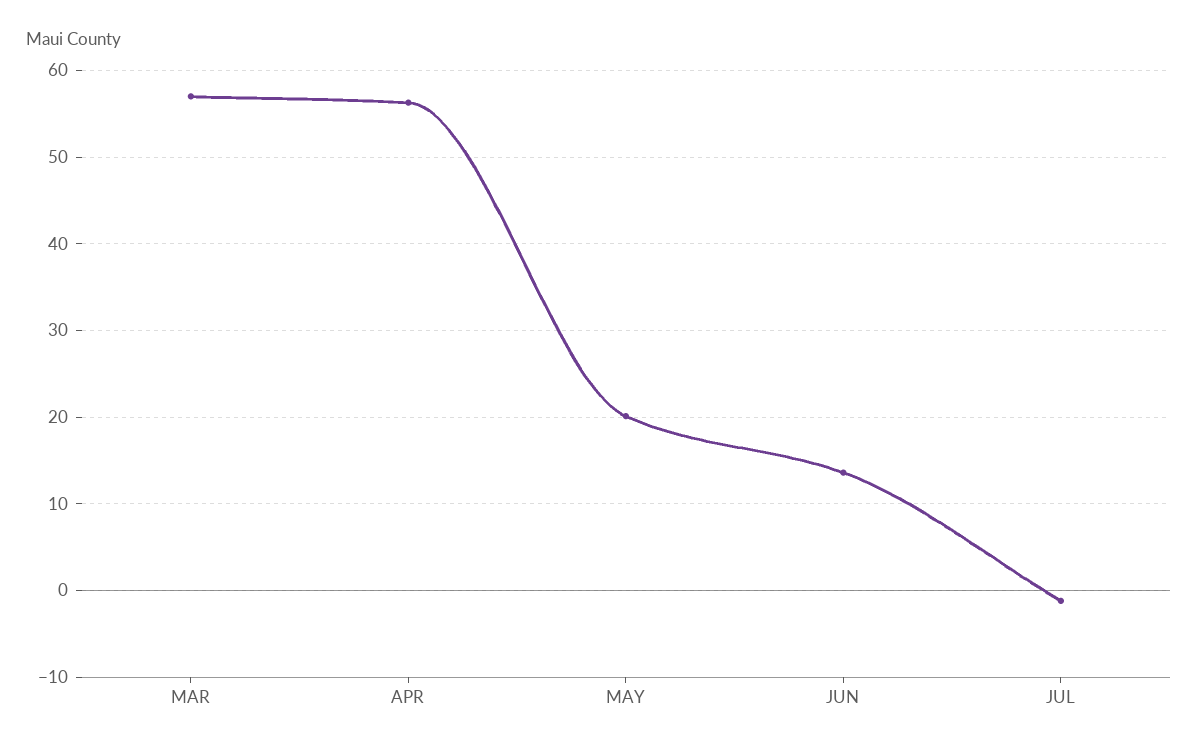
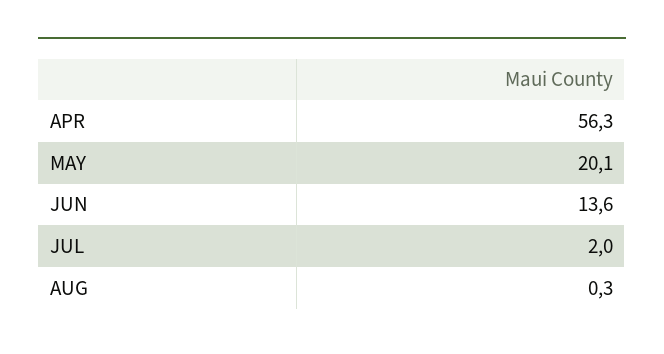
MAR: 57 -> none
JUL: -1 -> 2
AUG: none -> 0.3

